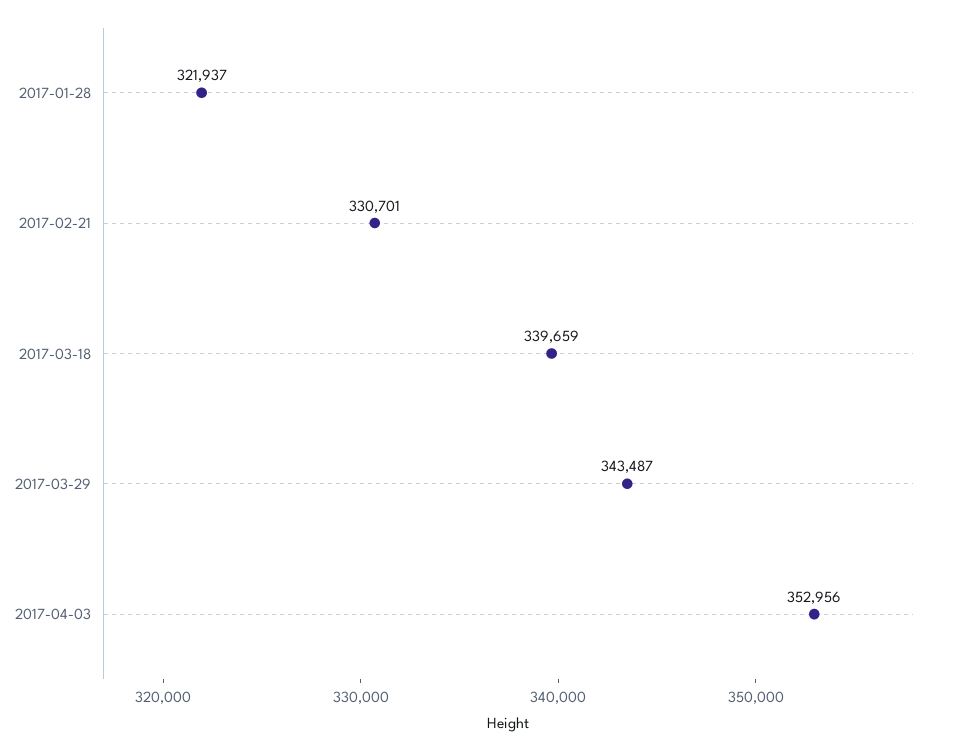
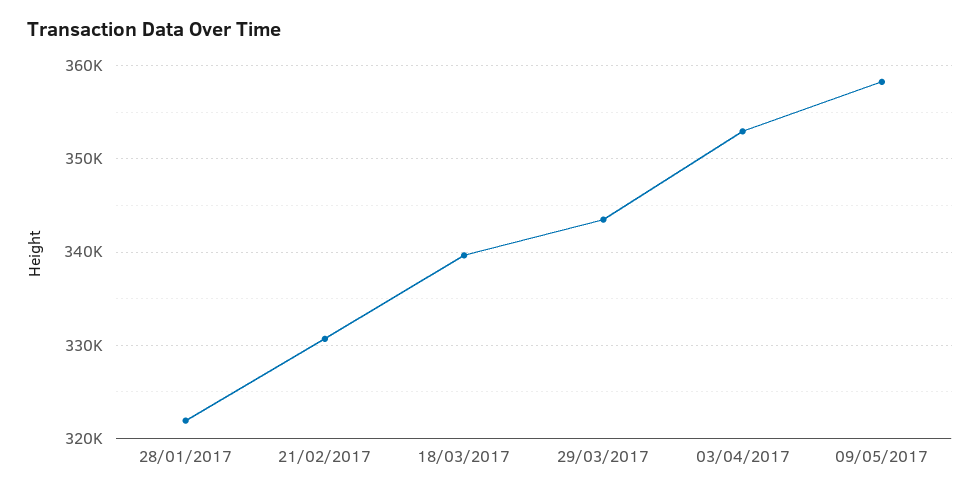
09/05/2017: none -> 358000

